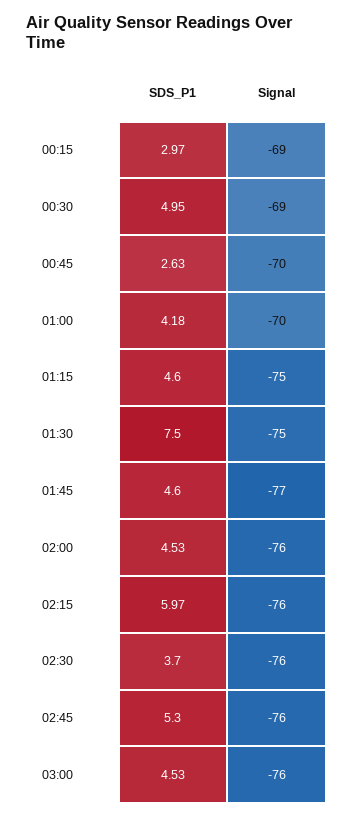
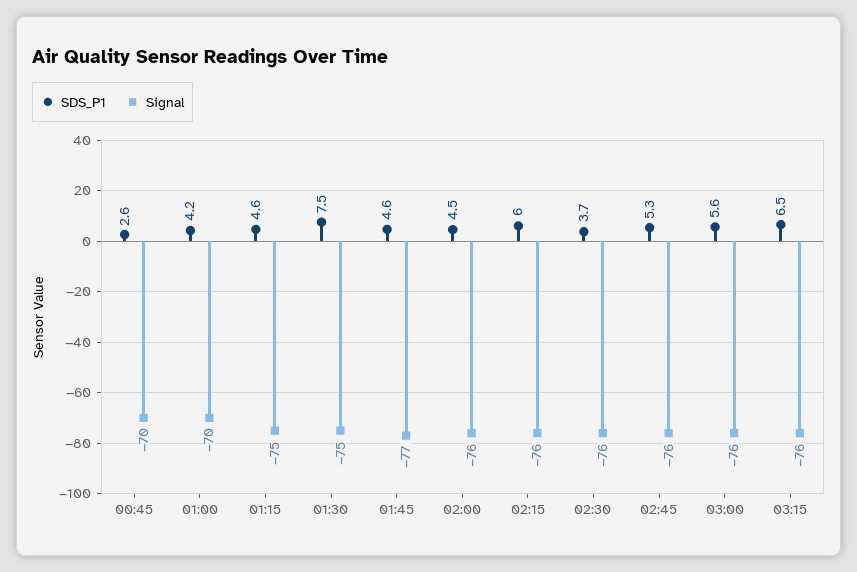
SDS_P1, 00:15: 2.97 -> none
Signal, 00:15: -69 -> none
SDS_P1, 00:30: 4.95 -> none
Signal, 00:30: -69 -> none
SDS_P1, 03:00: 4.53 -> 5.6
SDS_P1, 03:15: none -> 6.5
Signal, 03:15: none -> -76

